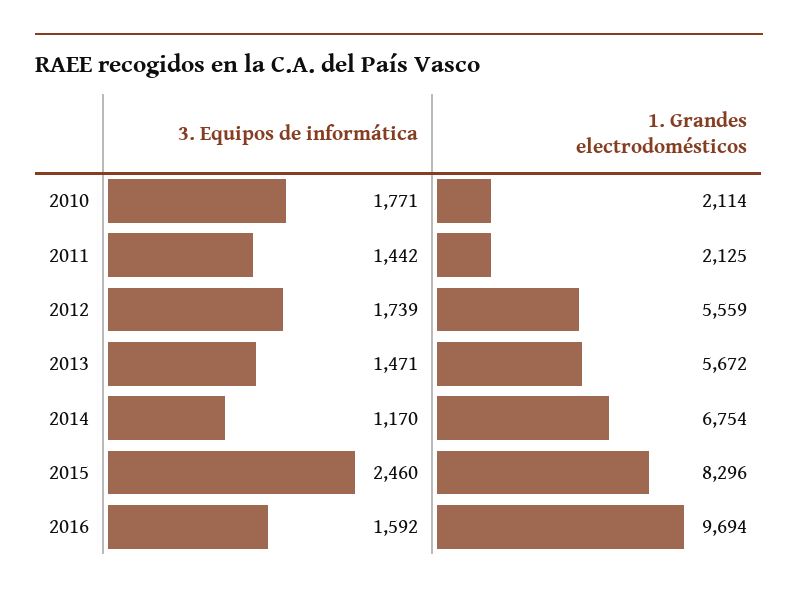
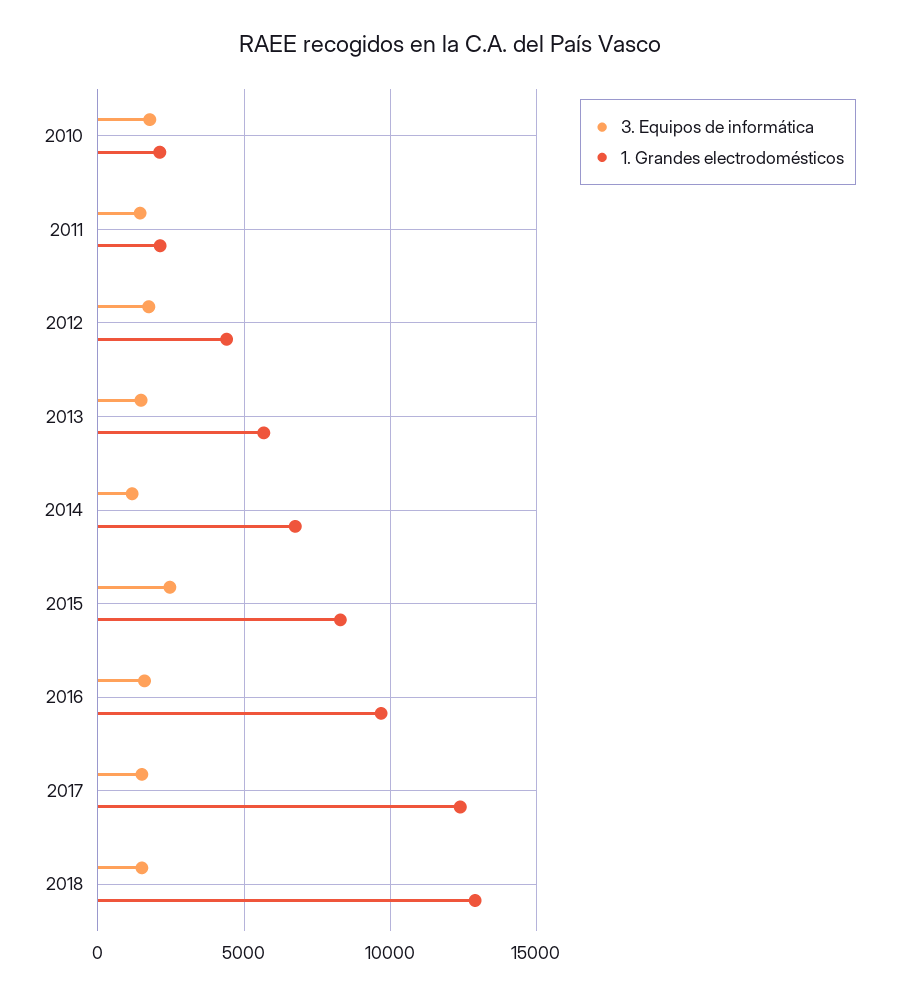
1. Grandes electrodomésticos, 2012: 5559 -> 4500
3. Equipos de informática, 2017: none -> 1500
1. Grandes electrodomésticos, 2017: none -> 12500
3. Equipos de informática, 2018: none -> 1500
1. Grandes electrodomésticos, 2018: none -> 13000

